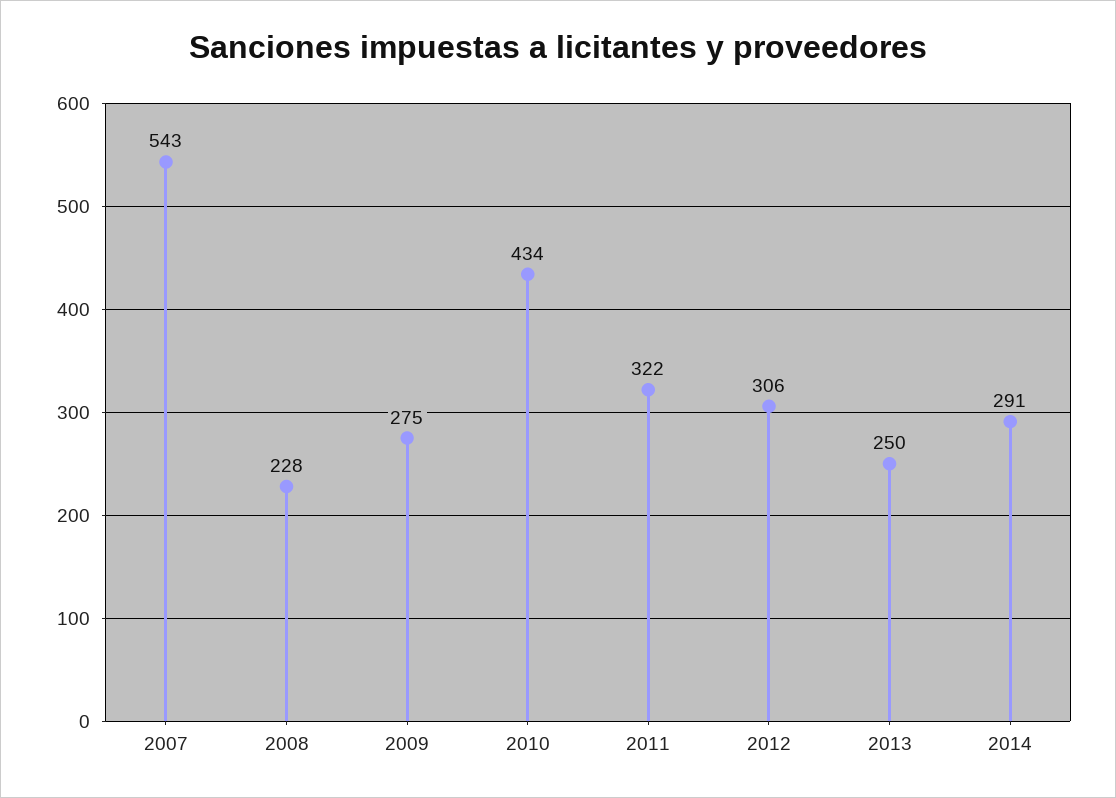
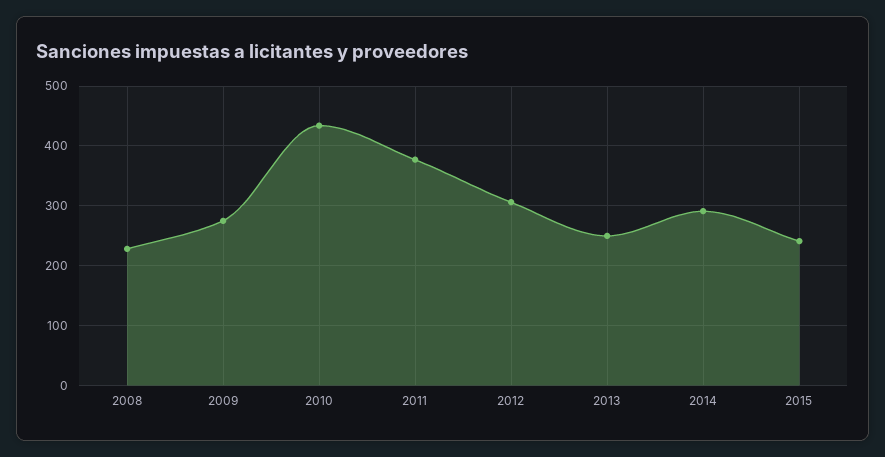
2007: 543 -> none
2011: 322 -> 380
2015: none -> 240

